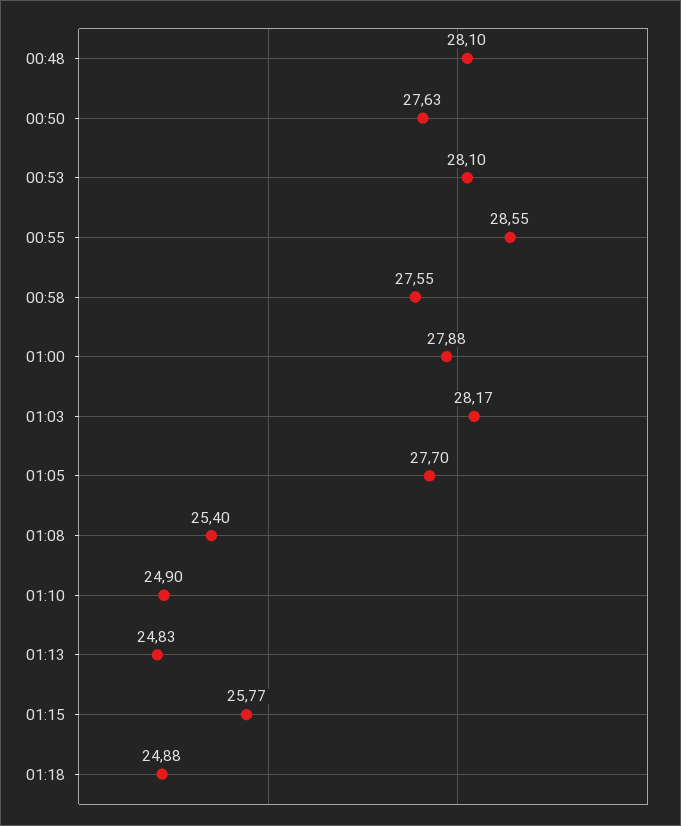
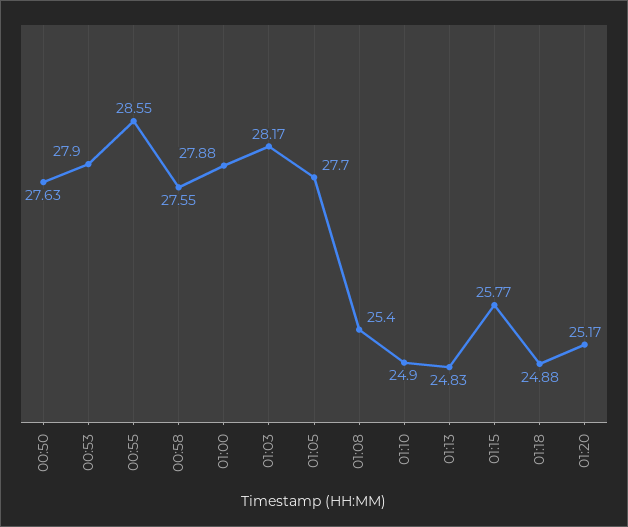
00:48: 28.1 -> none
00:53: 28.1 -> 27.9
01:20: none -> 25.17

